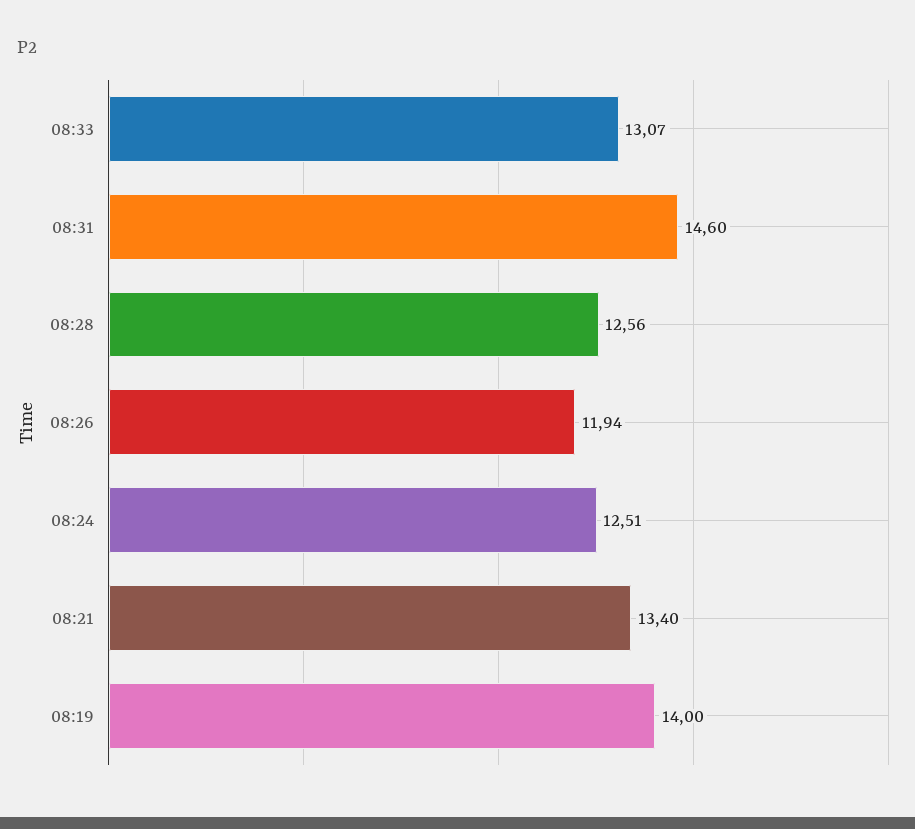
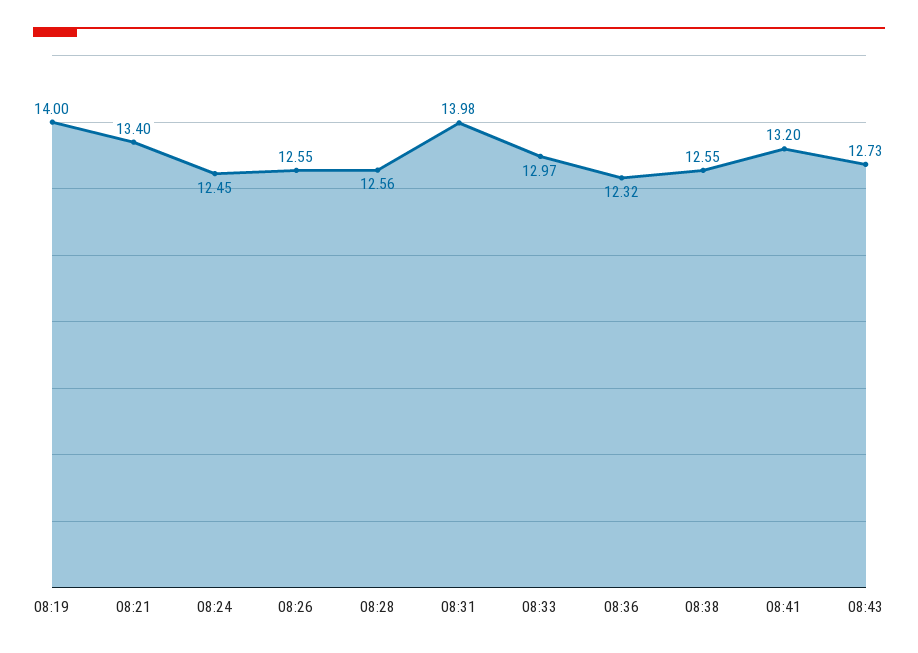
08:33: 13.07 -> 12.97
08:31: 14.6 -> 13.98
08:26: 11.94 -> 12.55
08:24: 12.51 -> 12.45
08:36: none -> 12.32
08:38: none -> 12.55
08:41: none -> 13.2
08:43: none -> 12.73

